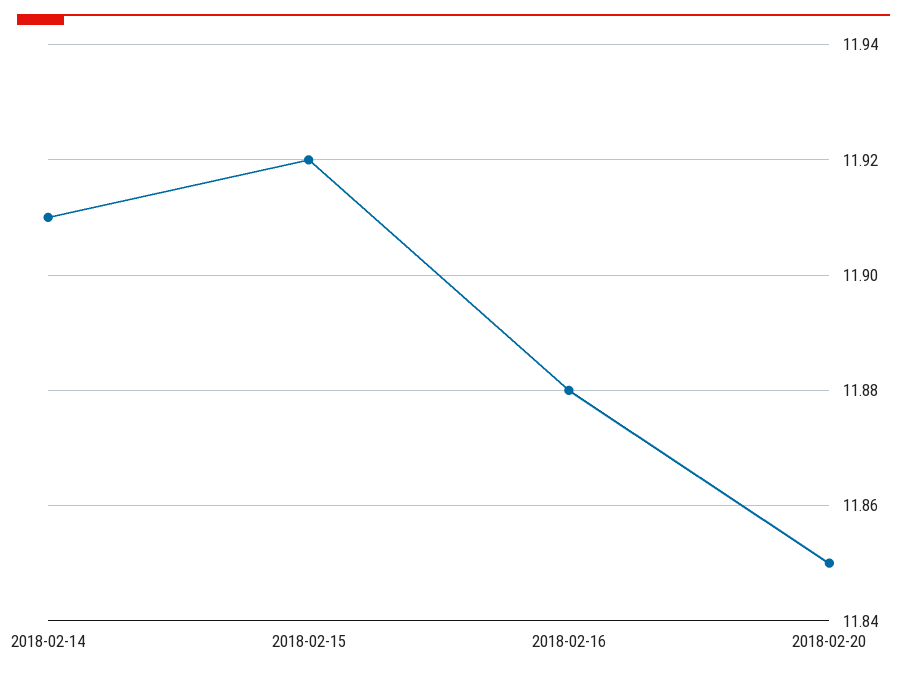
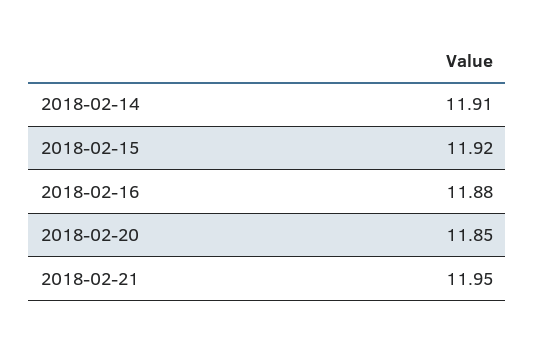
2018-02-21: none -> 11.95

